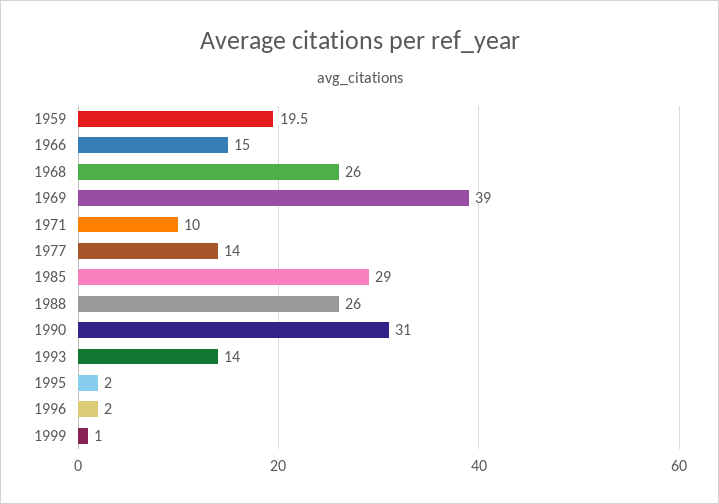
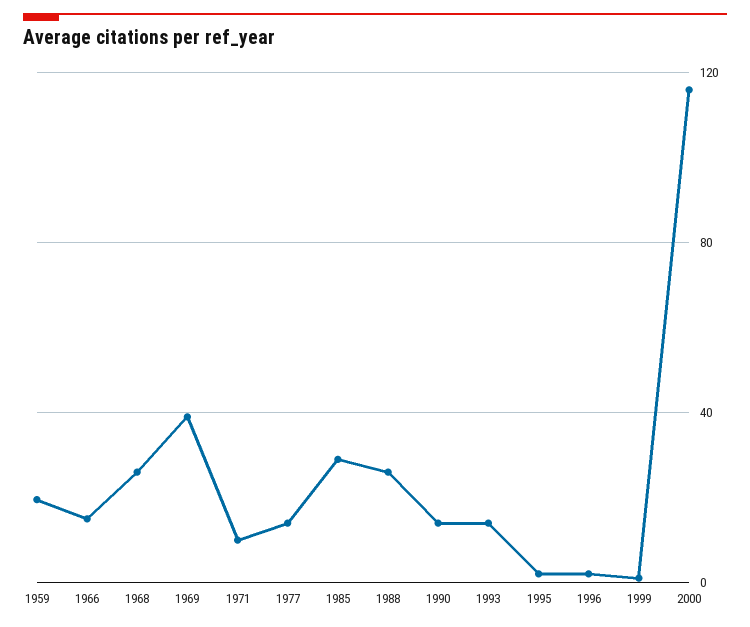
1990: 31 -> 15
2000: none -> 115

